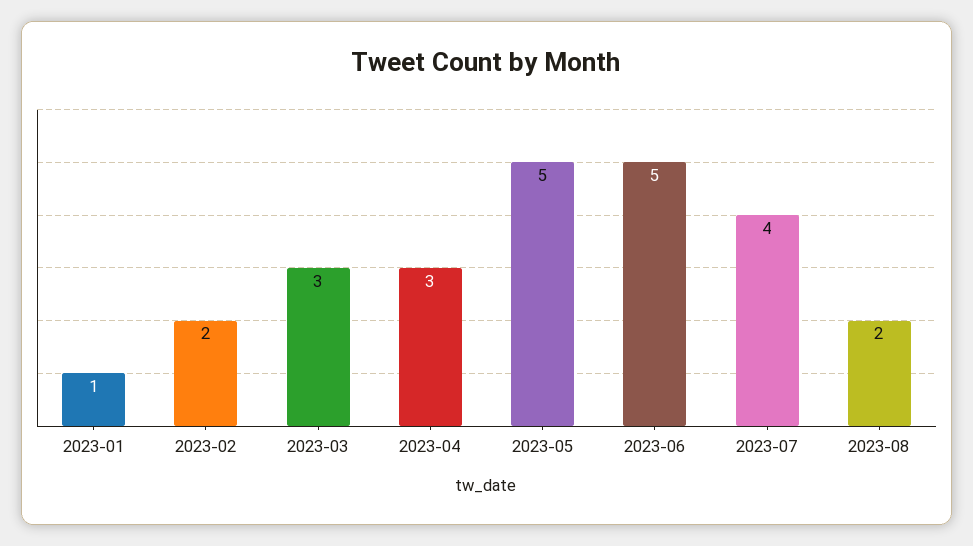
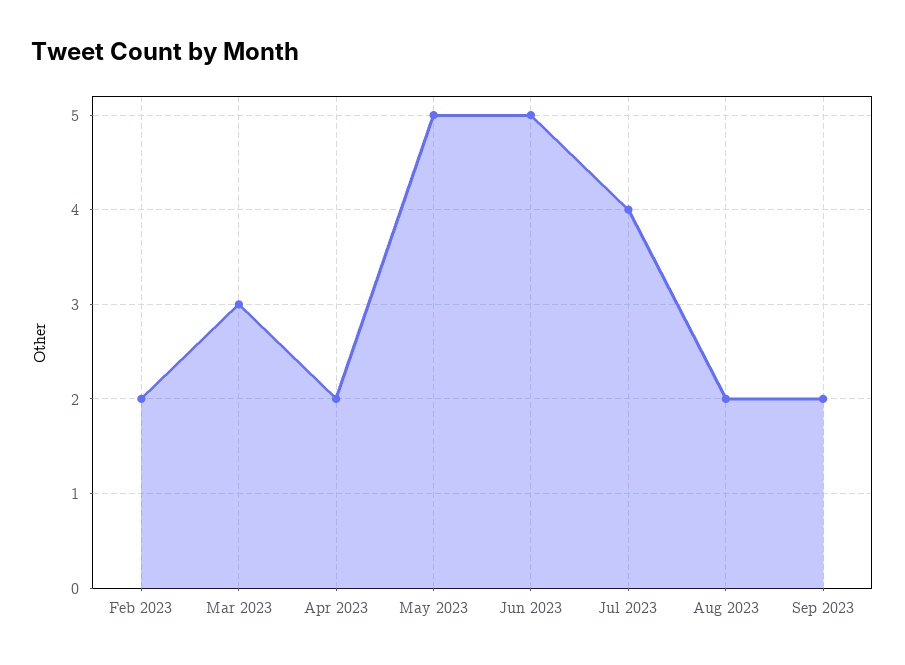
2023-01: 1 -> none
2023-04: 3 -> 2
Sep 2023: none -> 2

